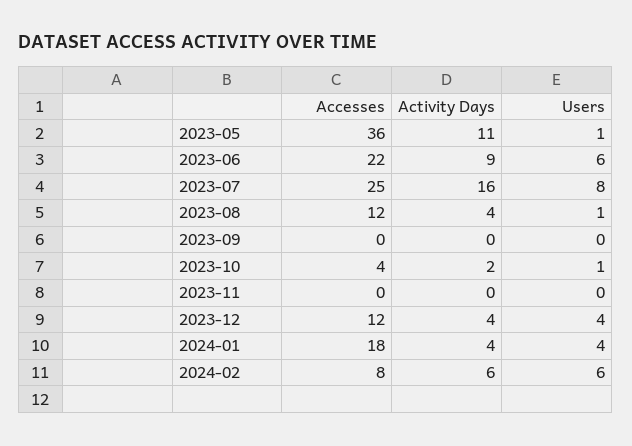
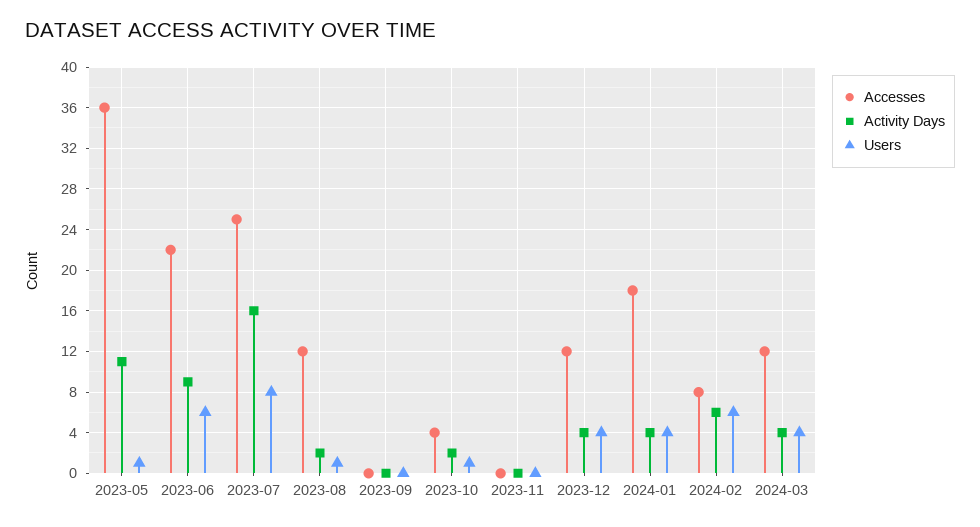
Activity Days, 2023-08: 4 -> 2
Accesses, 2024-03: none -> 12
Activity Days, 2024-03: none -> 4
Users, 2024-03: none -> 4

